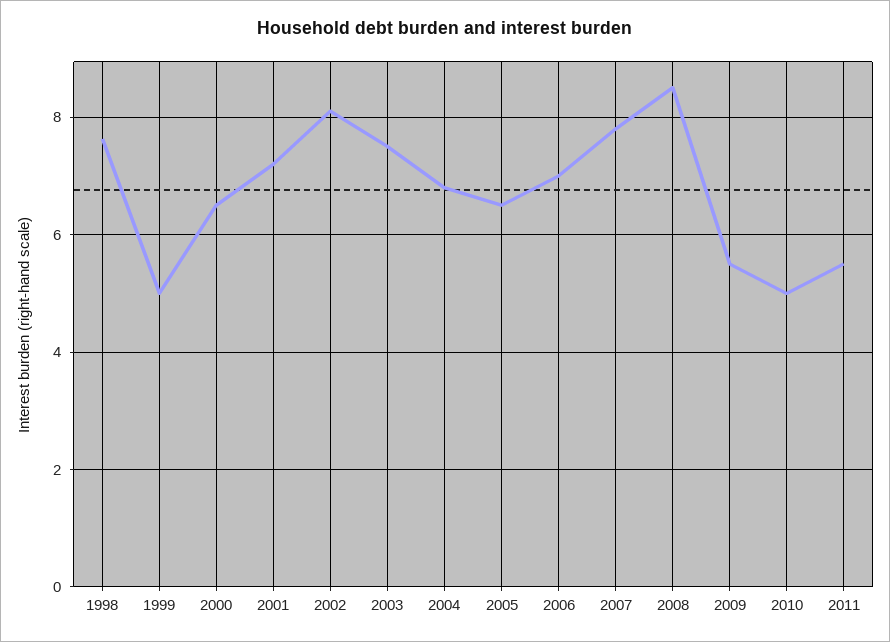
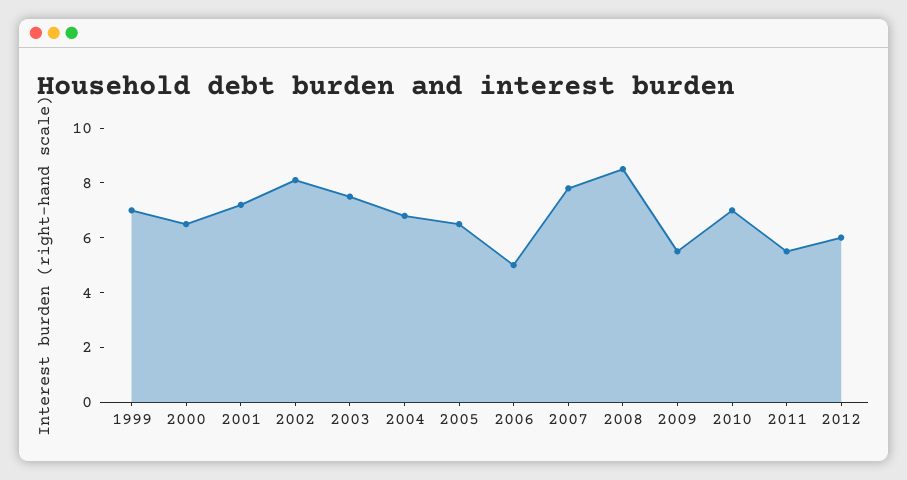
1998: 7.6 -> none
1999: 5 -> 7
2006: 7 -> 5
2010: 5 -> 7
2012: none -> 6

